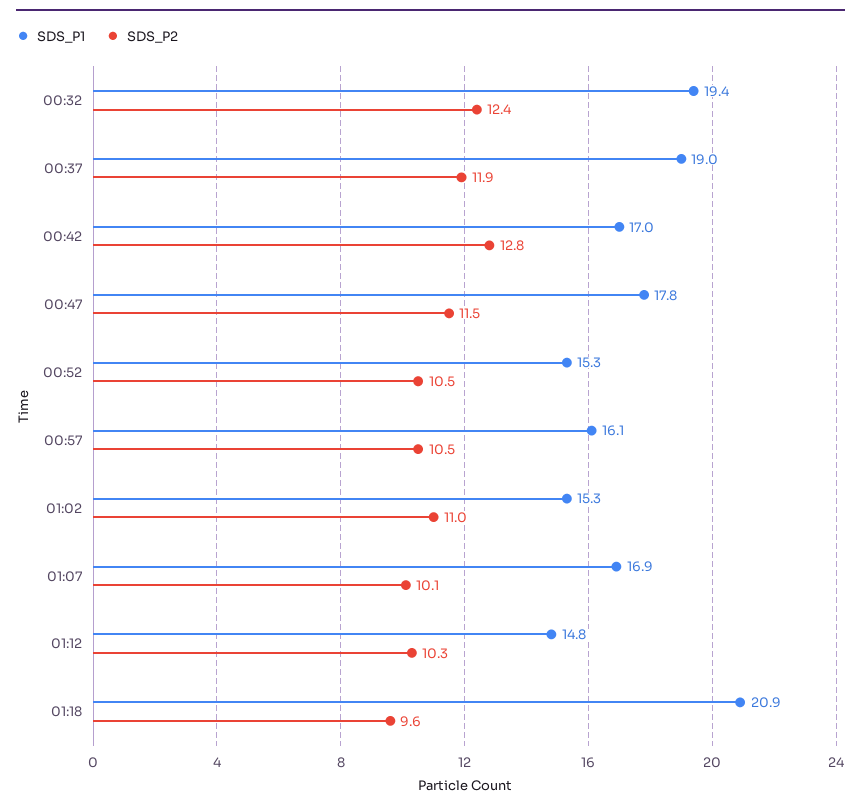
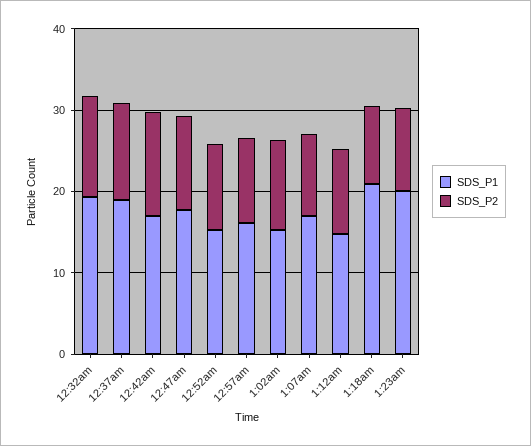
SDS_P1, 1:23am: none -> 20
SDS_P2, 1:23am: none -> 10

